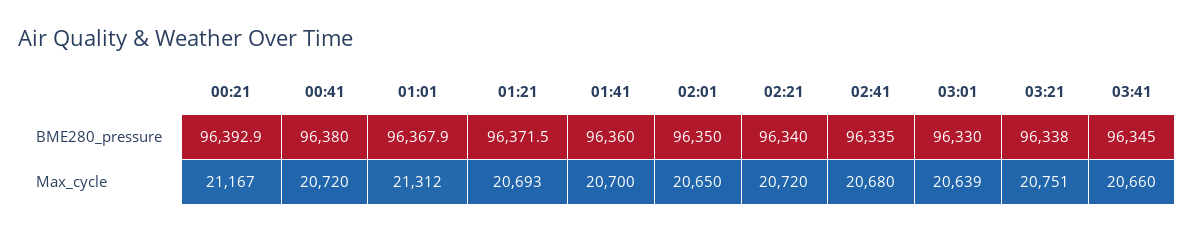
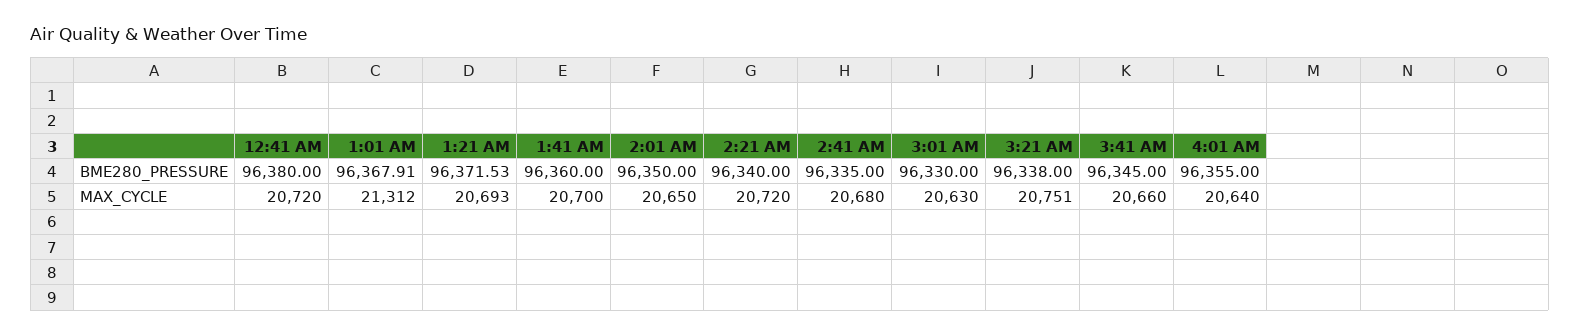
00:21, BME280_pressure: 96392.9 -> none
00:21, Max_cycle: 21167 -> none
03:01, Max_cycle: 20639 -> 20630
4:01 AM, BME280_pressure: none -> 96355
4:01 AM, Max_cycle: none -> 20640

